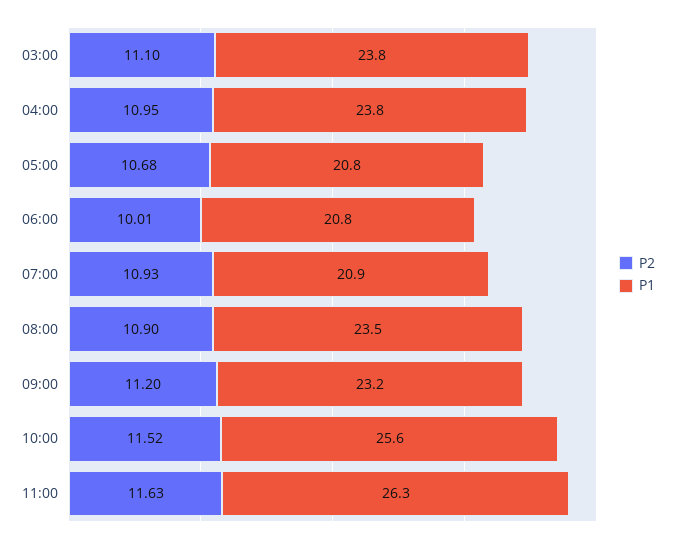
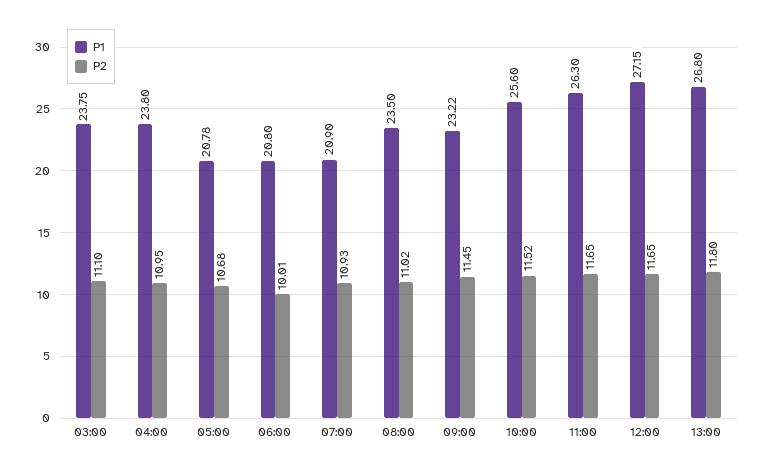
P2, 08:00: 10.9 -> 11.02
P2, 09:00: 11.2 -> 11.45
P2, 11:00: 11.63 -> 11.65
P1, 12:00: none -> 27.15
P2, 12:00: none -> 11.65
P1, 13:00: none -> 26.8
P2, 13:00: none -> 11.8

